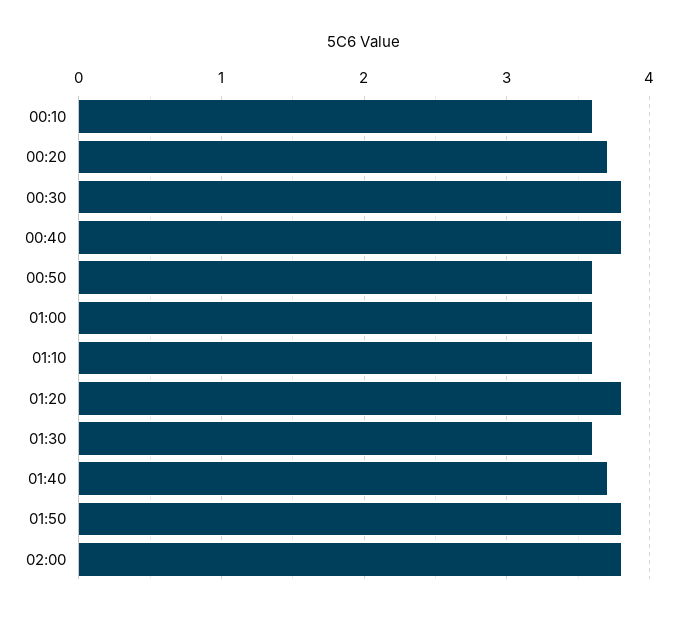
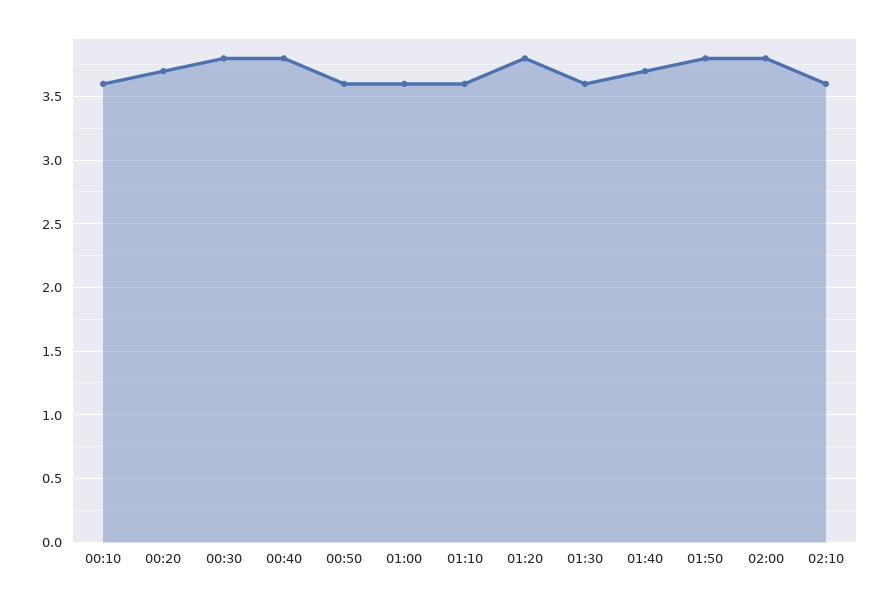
02:10: none -> 3.6

